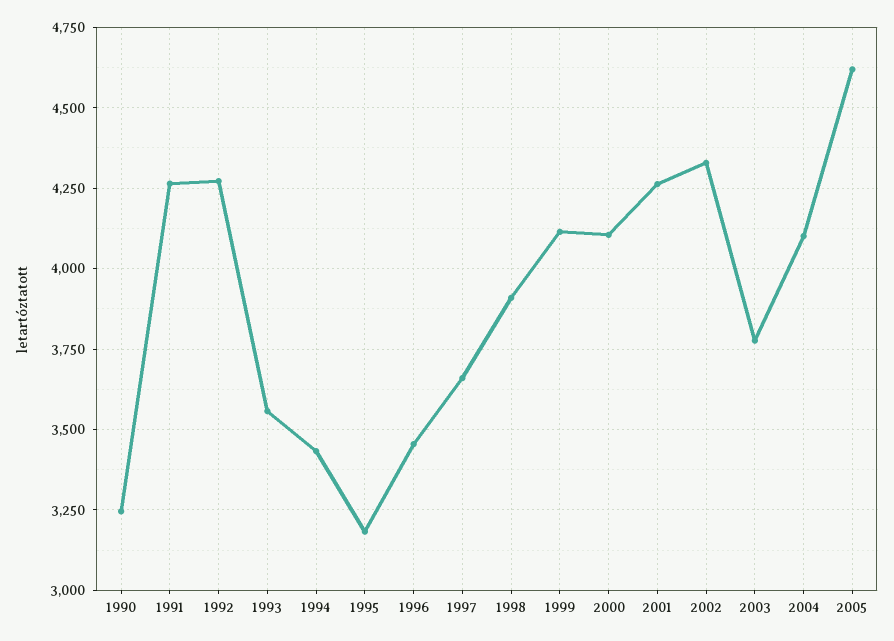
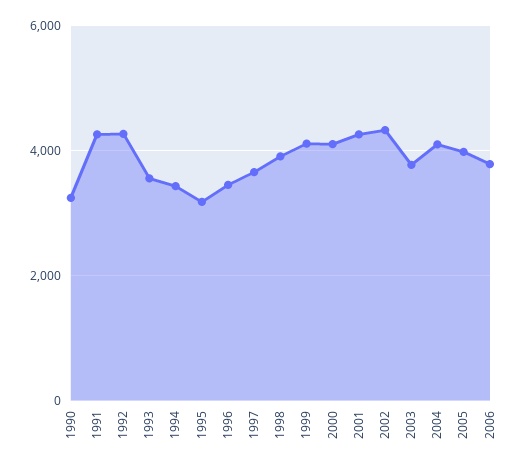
2005: 4625 -> 4000
2006: none -> 3800

